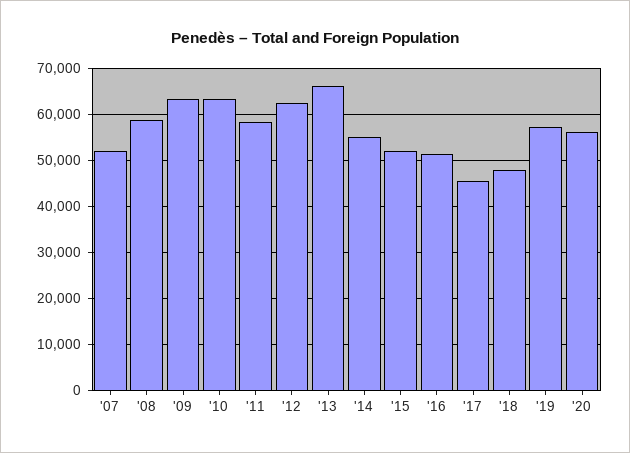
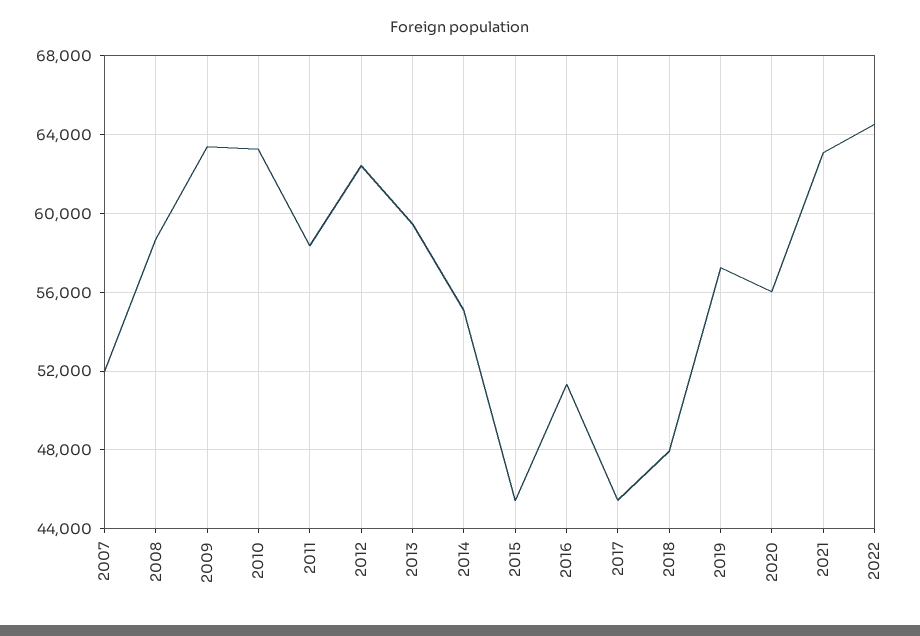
'13: 66000 -> 59500
'15: 52000 -> 45500
2021: none -> 63000
2022: none -> 64500

